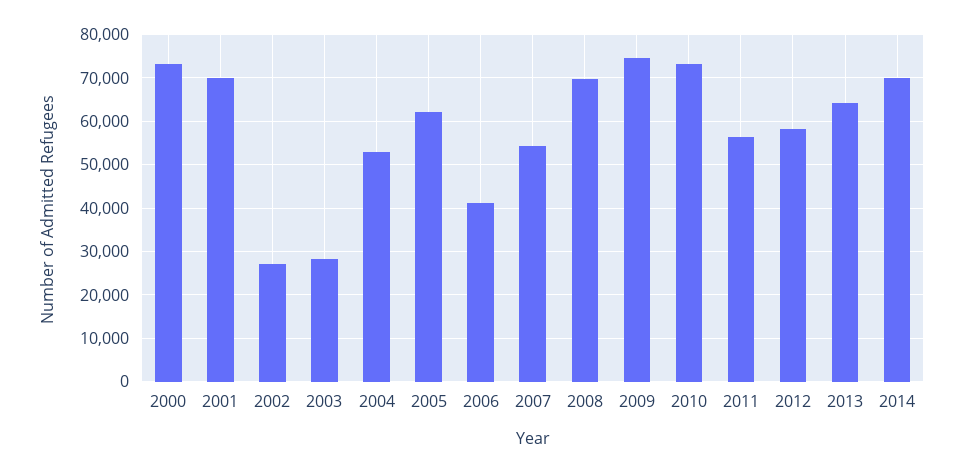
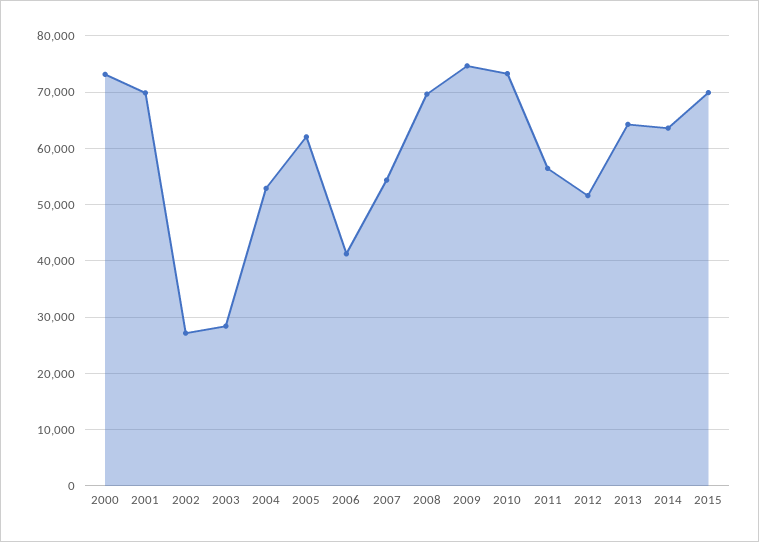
2012: 58000 -> 52000
2014: 70000 -> 64000
2015: none -> 70000

